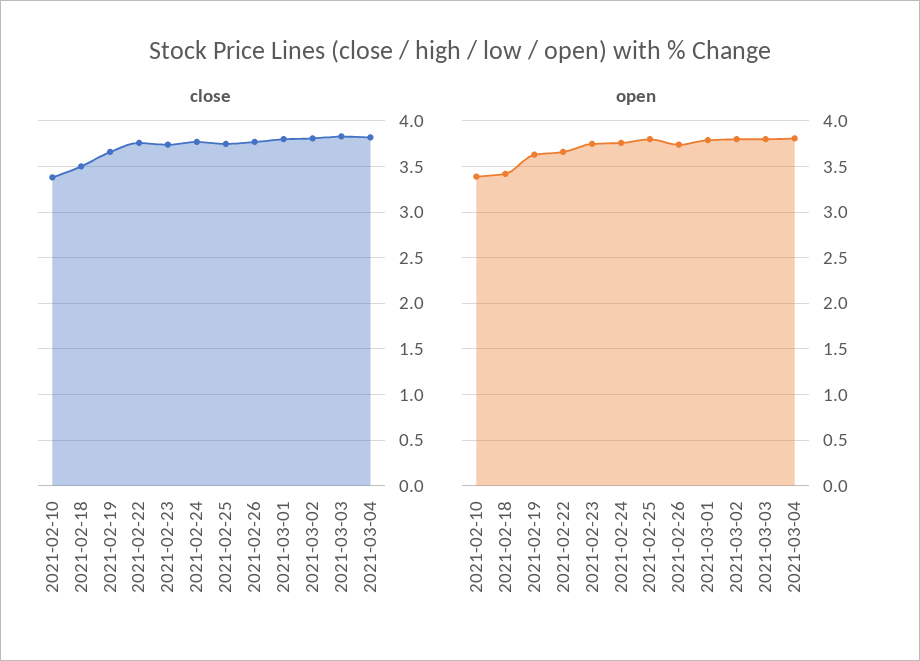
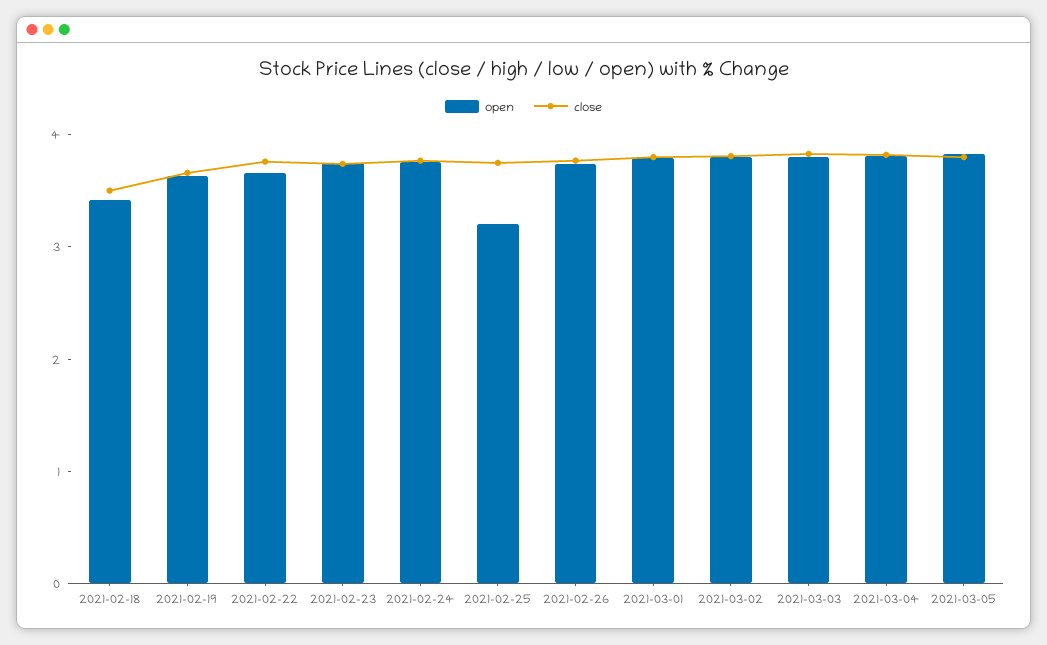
close, 2021-02-10: 3.4 -> none
open, 2021-02-10: 3.4 -> none
open, 2021-02-25: 3.8 -> 3.2
open, 2021-03-05: none -> 3.8
close, 2021-03-05: none -> 3.8

